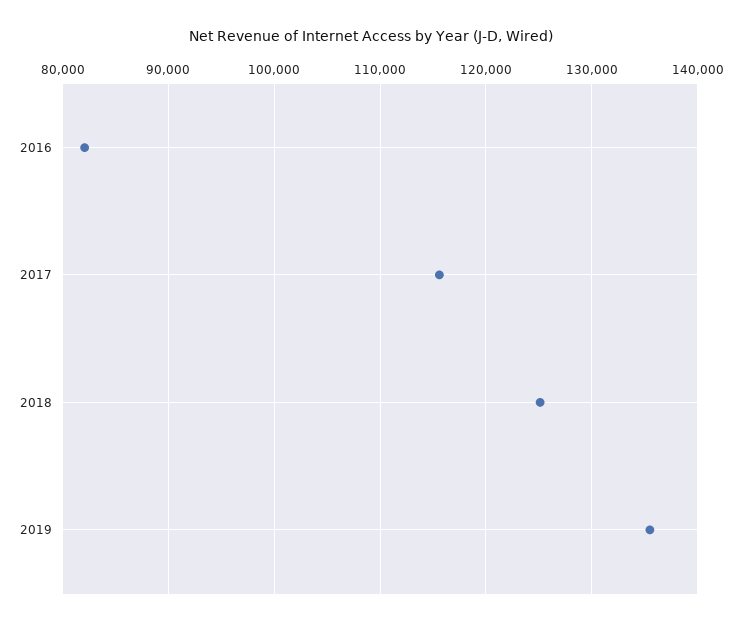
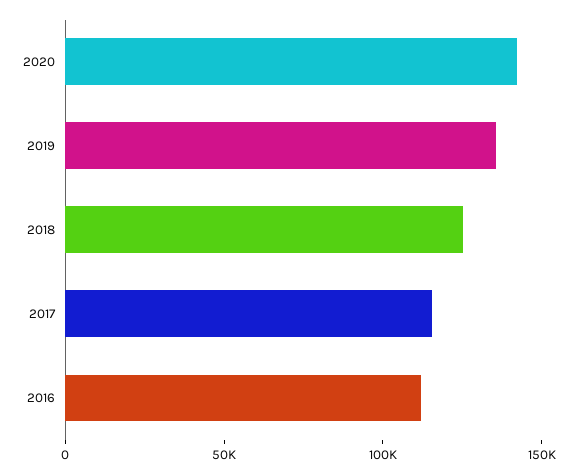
2016: 82000 -> 110000
2020: none -> 140000

